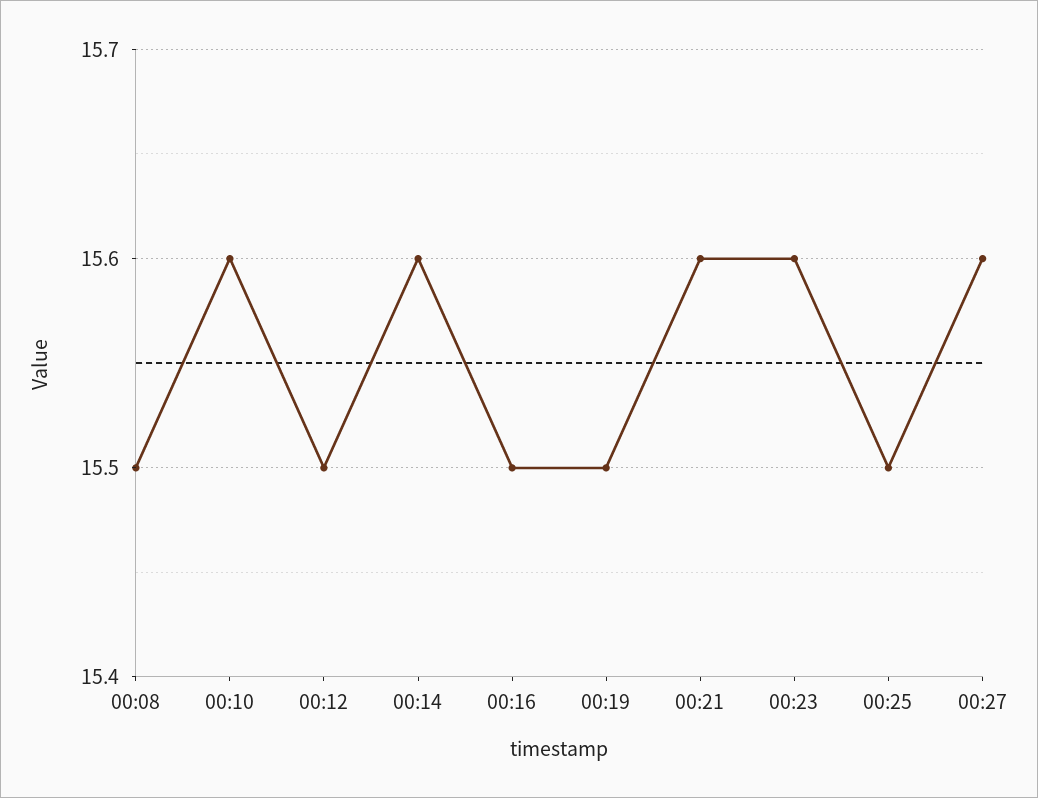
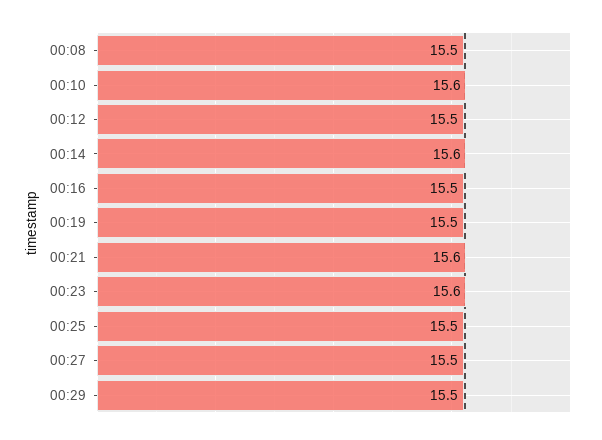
00:27: 15.6 -> 15.5
00:29: none -> 15.5

